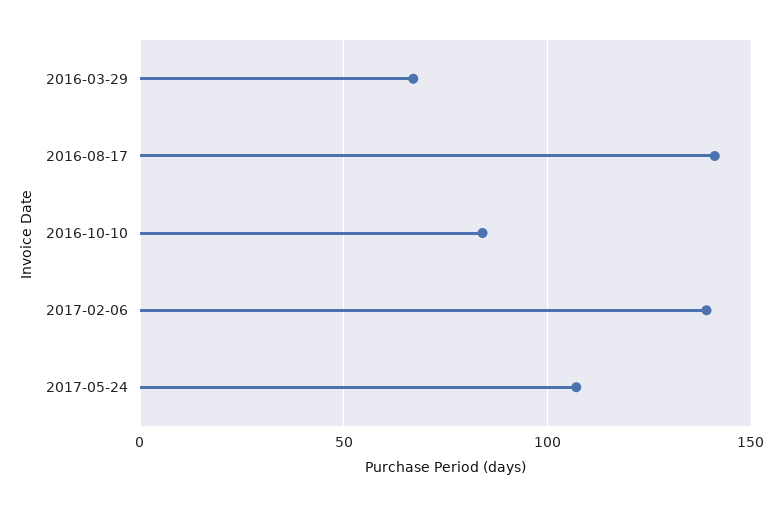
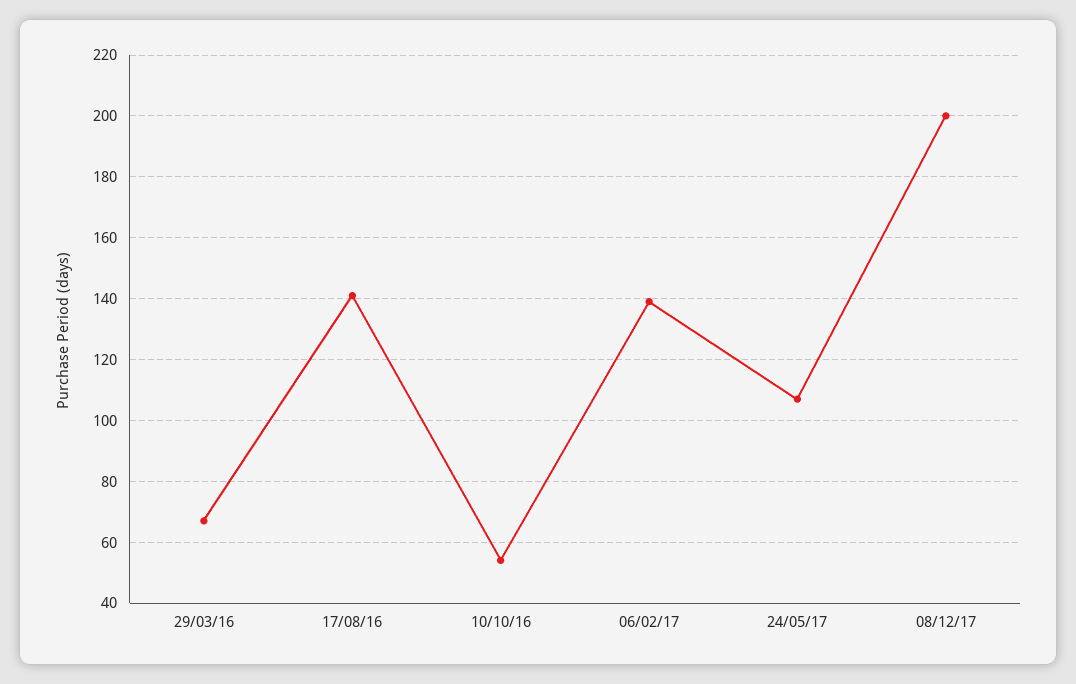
2016-10-10: 85 -> 55
08/12/17: none -> 200

